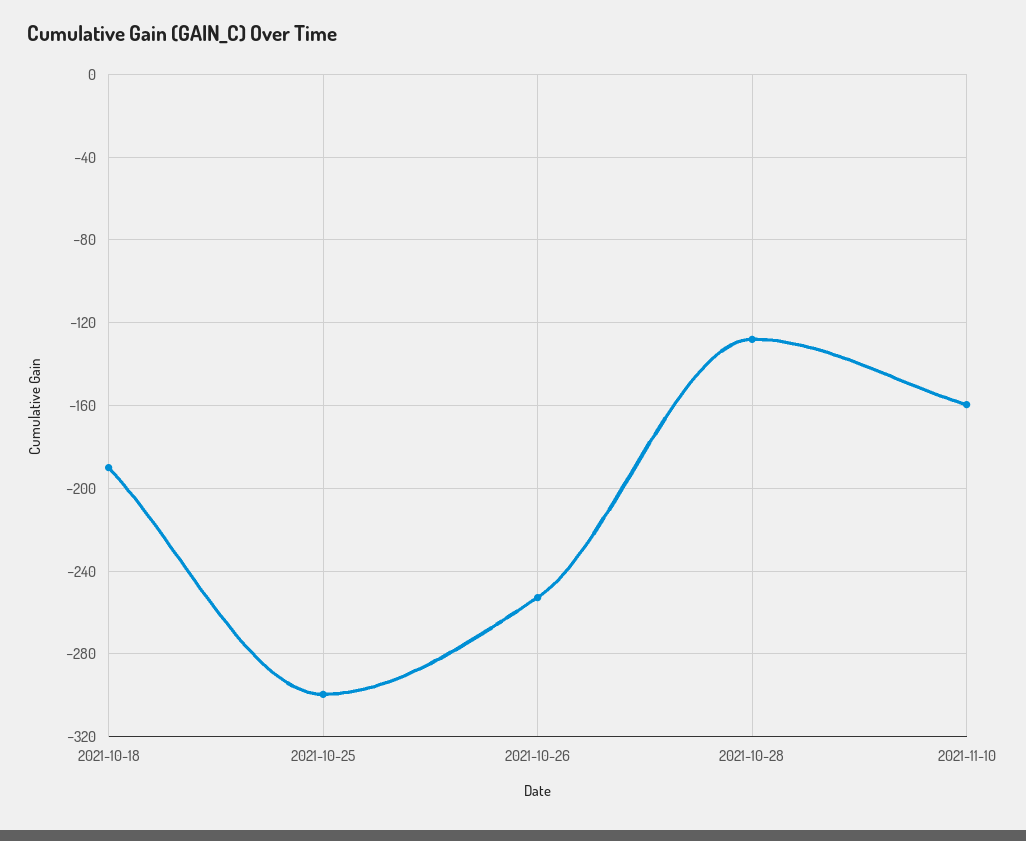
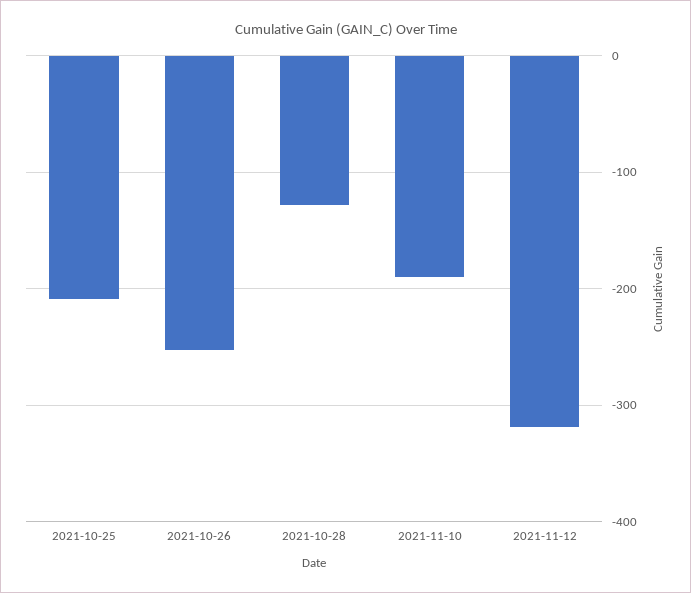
2021-10-18: -190 -> none
2021-10-25: -300 -> -210
2021-11-10: -160 -> -190
2021-11-12: none -> -320

